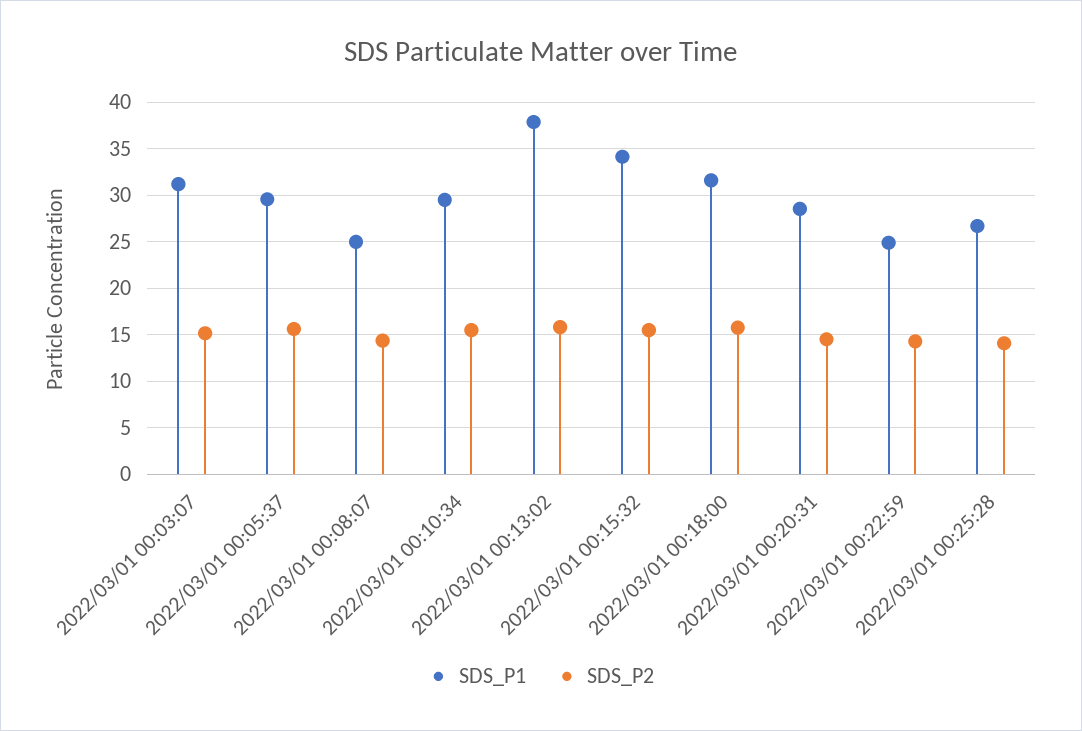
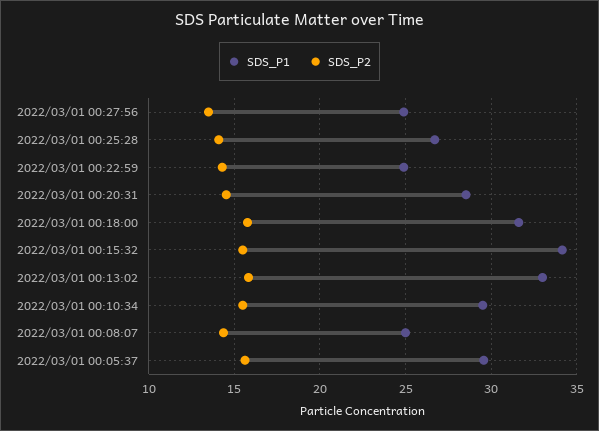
SDS_P1, 2022/03/01 00:03:07: 31 -> none
SDS_P2, 2022/03/01 00:03:07: 15 -> none
SDS_P1, 2022/03/01 00:13:02: 38 -> 33
SDS_P1, 2022/03/01 00:27:56: none -> 25
SDS_P2, 2022/03/01 00:27:56: none -> 13.5

